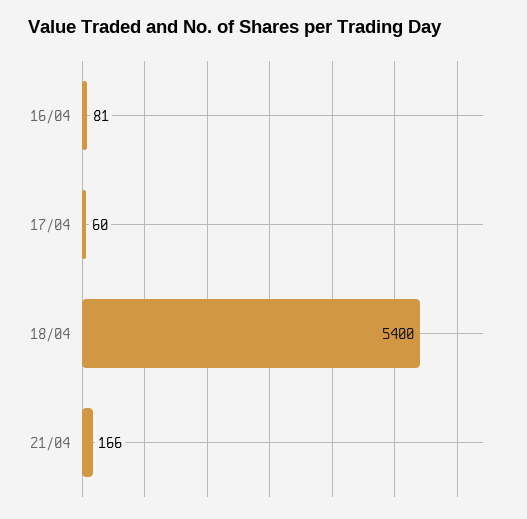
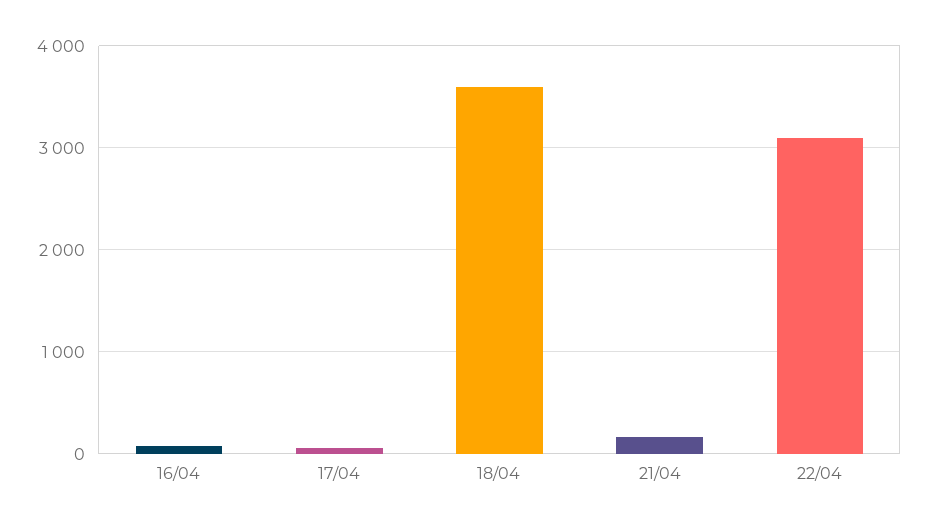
18/04: 5400 -> 3600
22/04: none -> 3100

